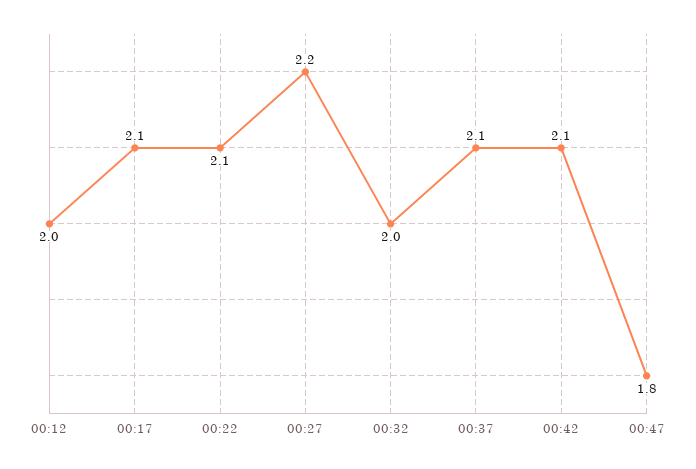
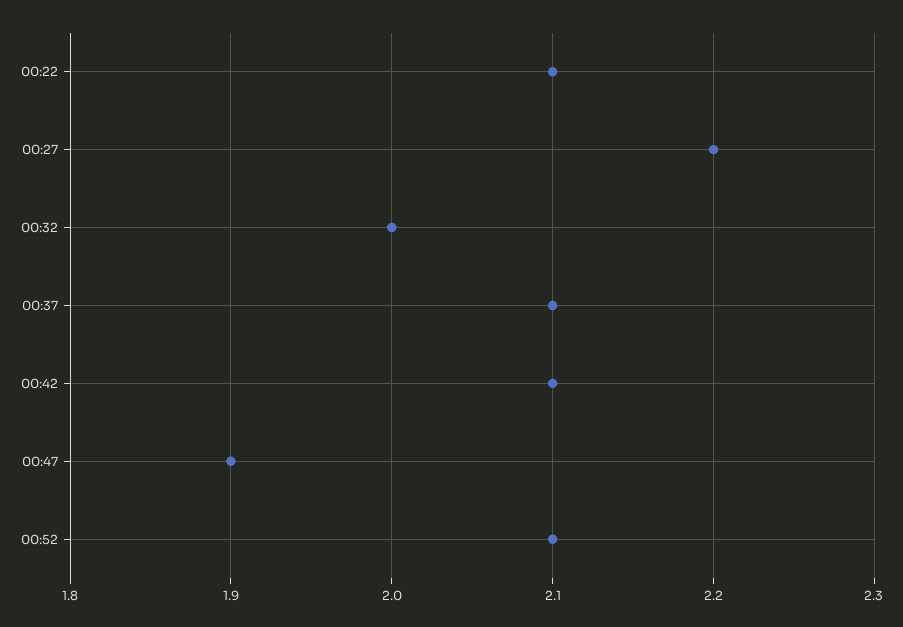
00:12: 2 -> none
00:17: 2.1 -> none
00:47: 1.8 -> 1.9
00:52: none -> 2.1

